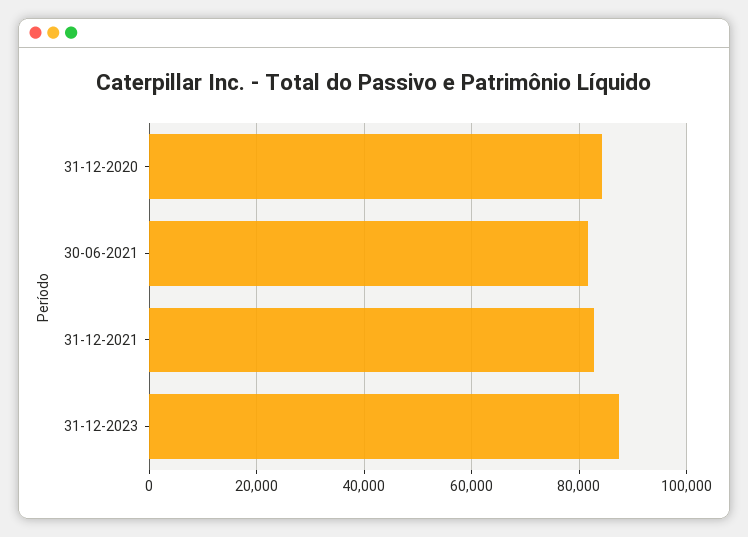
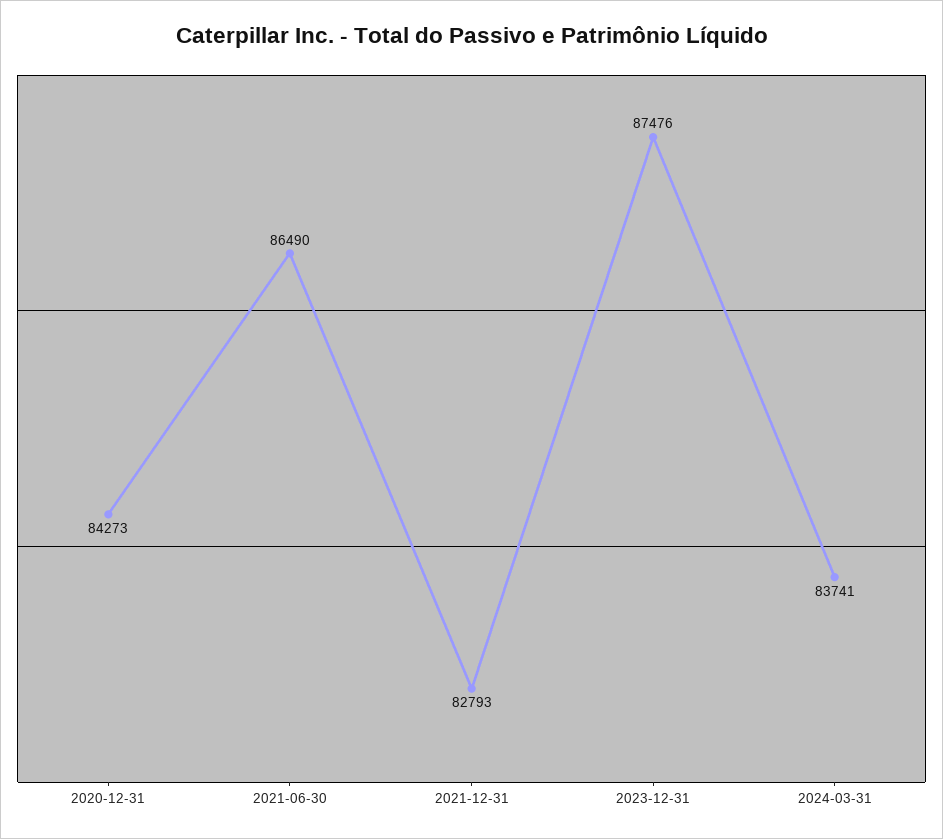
30-06-2021: 82000 -> 86490
2024-03-31: none -> 83741

